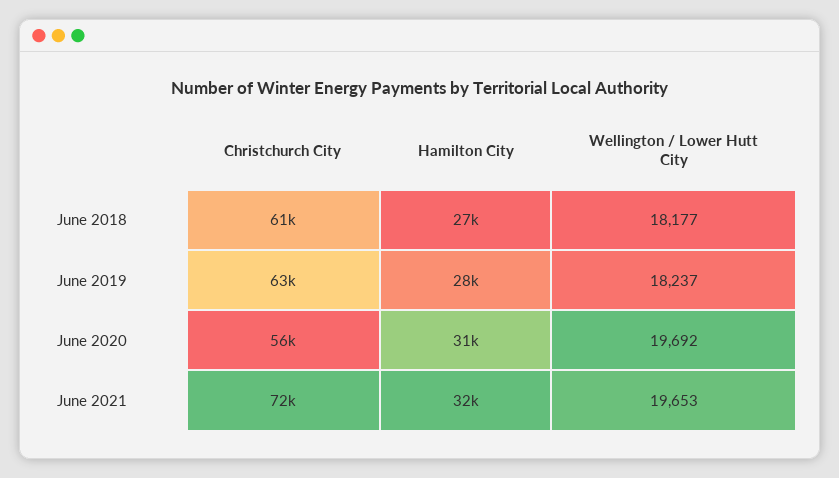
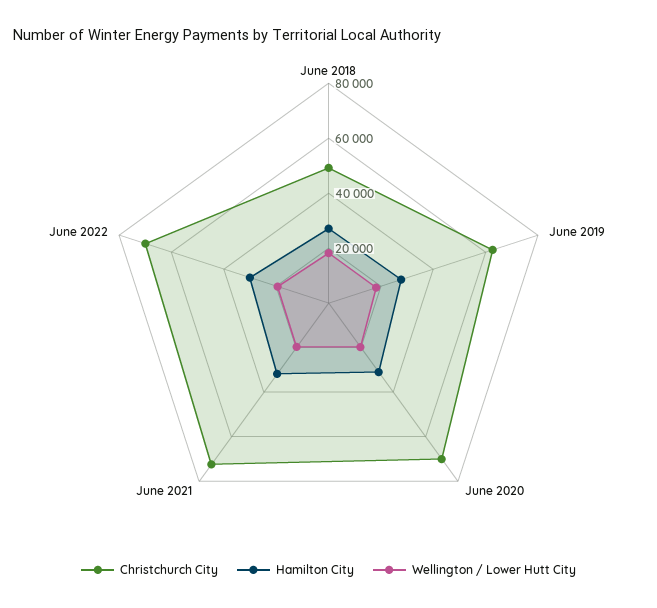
Christchurch City, June 2018: 61000 -> 50000
Christchurch City, June 2020: 56000 -> 70000
Christchurch City, June 2022: none -> 70000
Hamilton City, June 2022: none -> 30000
Wellington / Lower Hutt City, June 2022: none -> 20000

